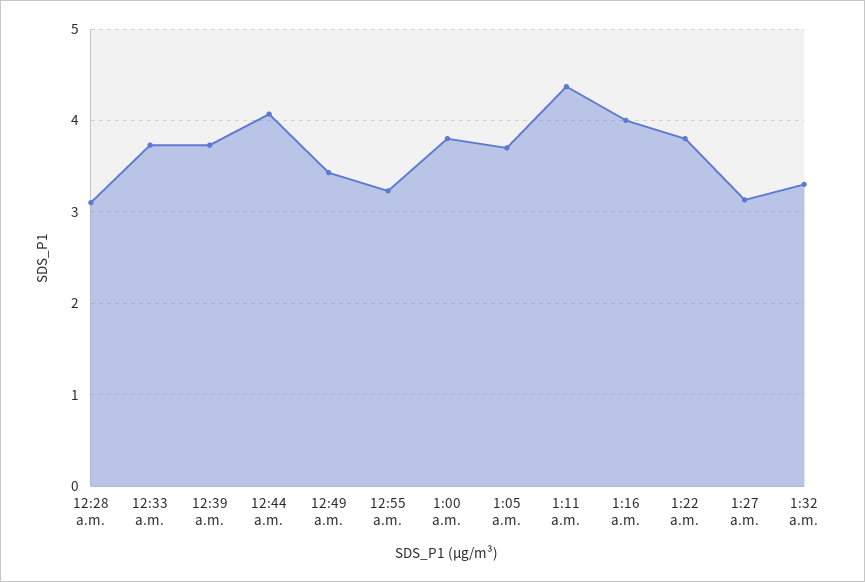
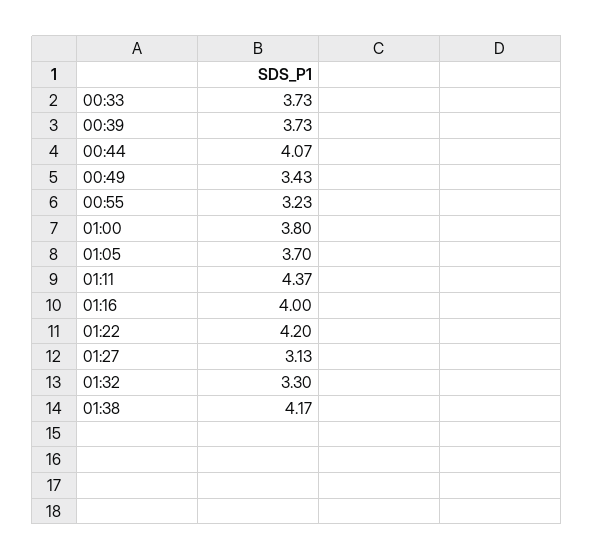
12:28 a.m.: 3.1 -> none
1:22 a.m.: 3.8 -> 4.2
01:38: none -> 4.17

